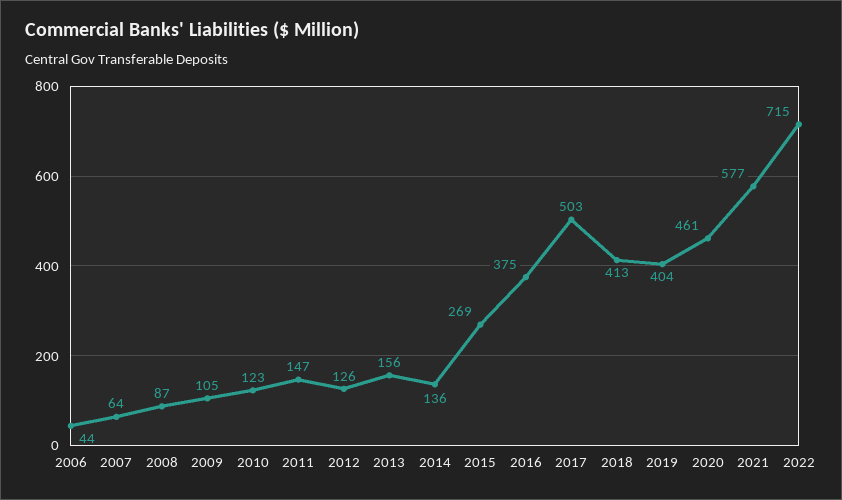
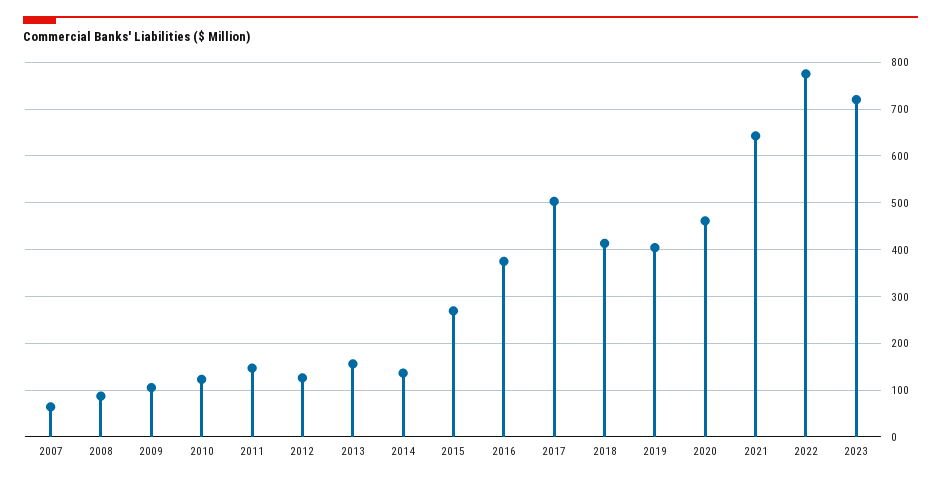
2006: 44 -> none
2021: 577 -> 640
2022: 715 -> 780
2023: none -> 720

